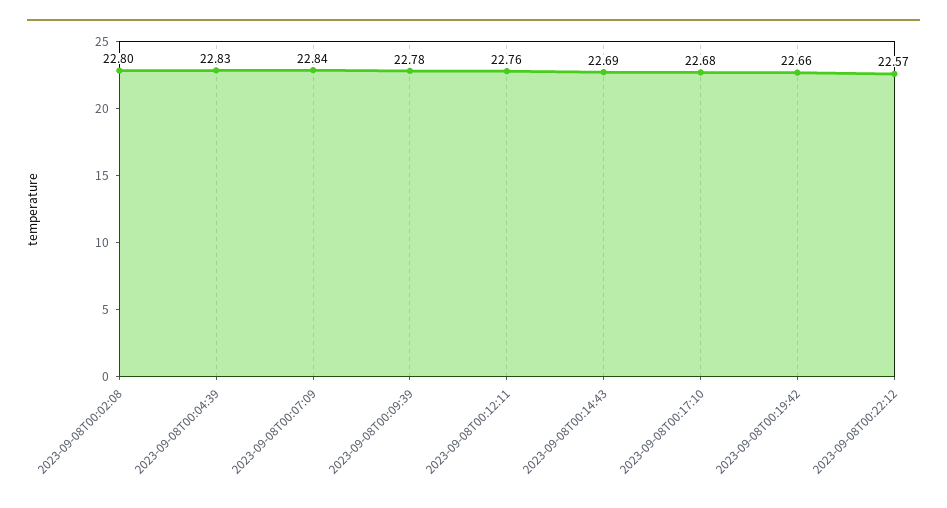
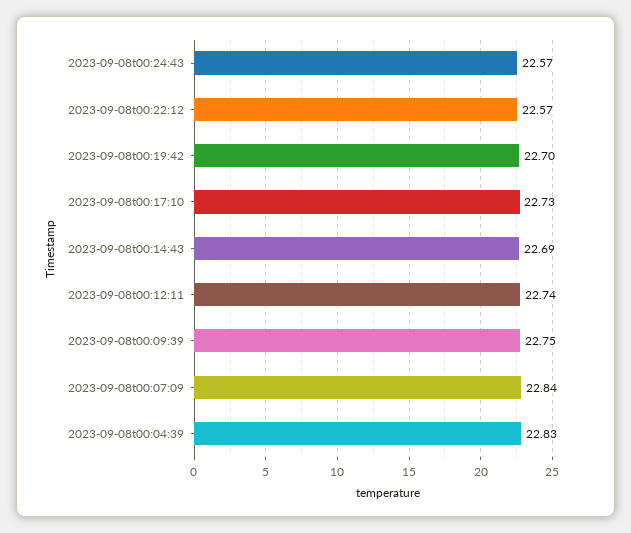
2023-09-08T00:02:08: 22.8 -> none
2023-09-08T00:09:39: 22.78 -> 22.75
2023-09-08T00:12:11: 22.76 -> 22.74
2023-09-08T00:17:10: 22.68 -> 22.73
2023-09-08T00:19:42: 22.66 -> 22.7
2023-09-08t00:24:43: none -> 22.57

